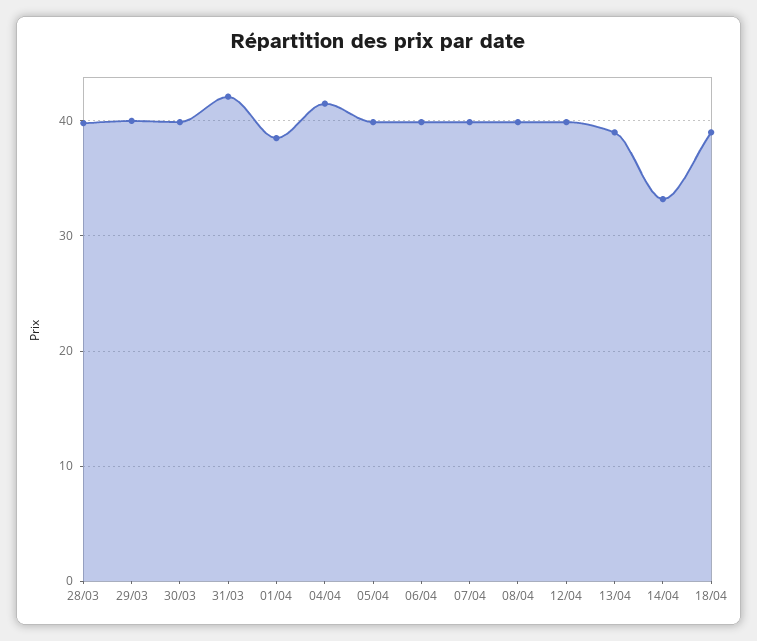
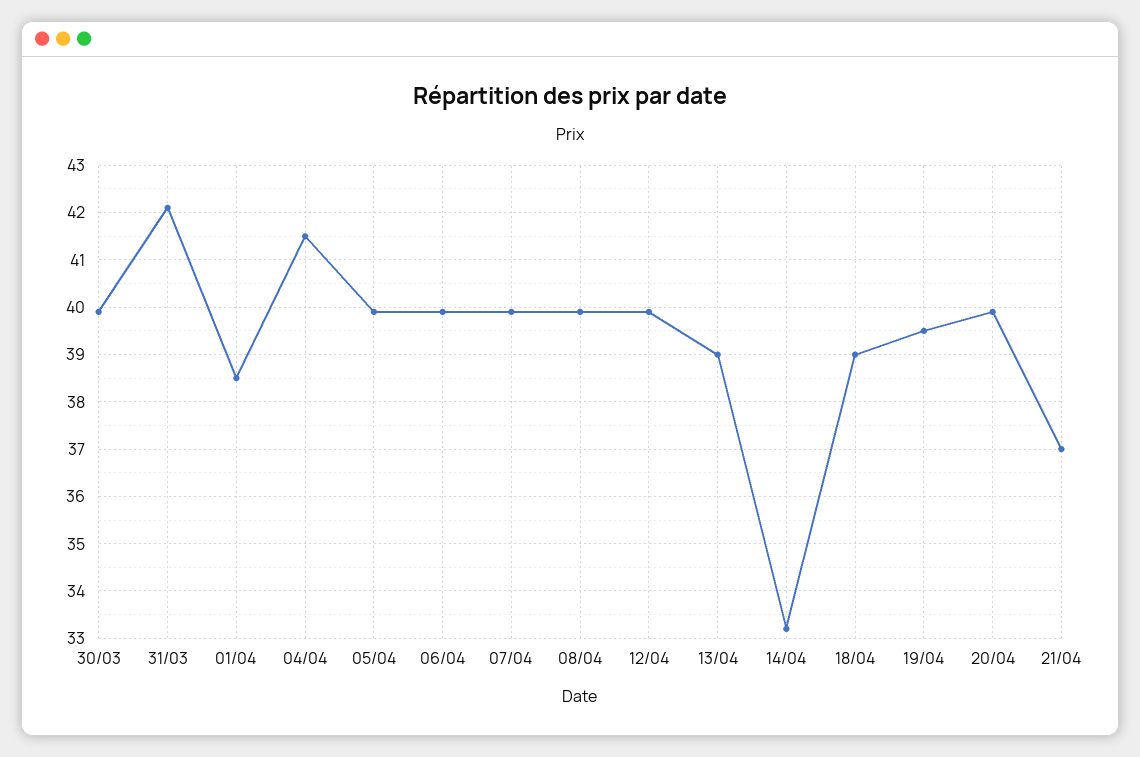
28/03: 40 -> none
29/03: 40 -> none
19/04: none -> 39.5
20/04: none -> 40
21/04: none -> 37

